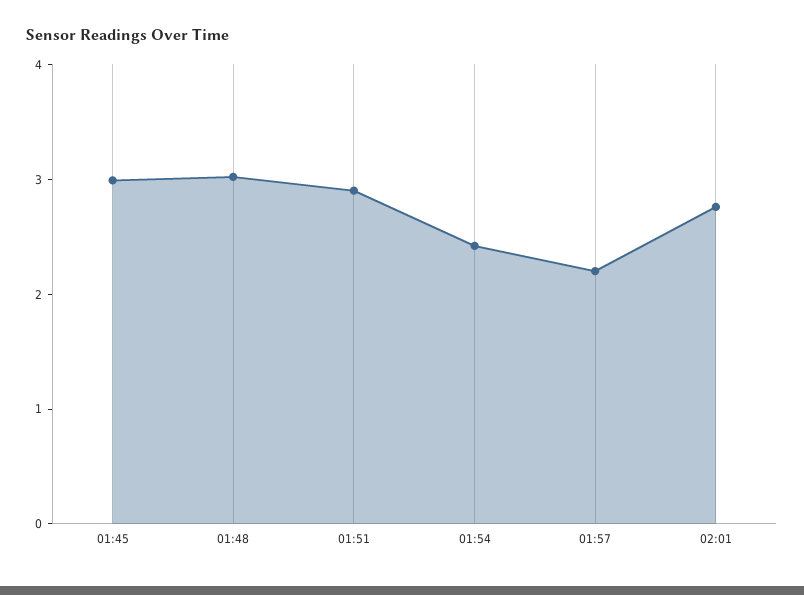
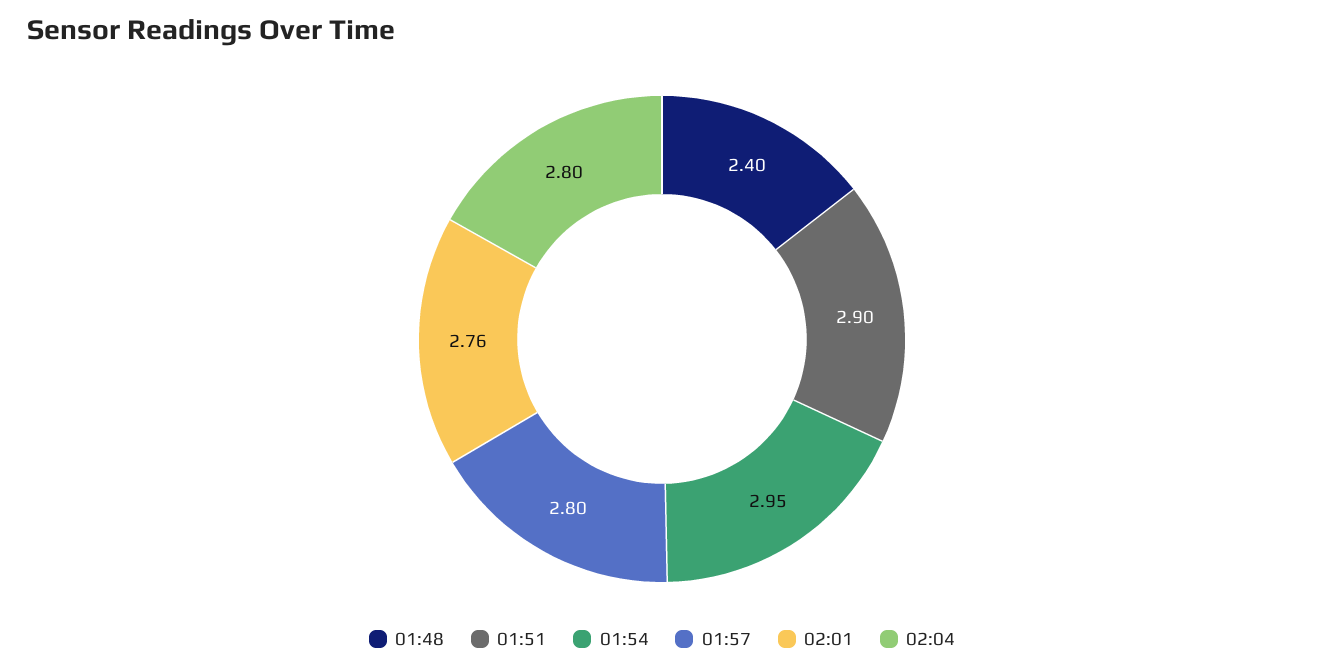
01:45: 3 -> none
01:48: 3 -> 2.4
01:54: 2.4 -> 2.95
01:57: 2.2 -> 2.8
02:04: none -> 2.8

